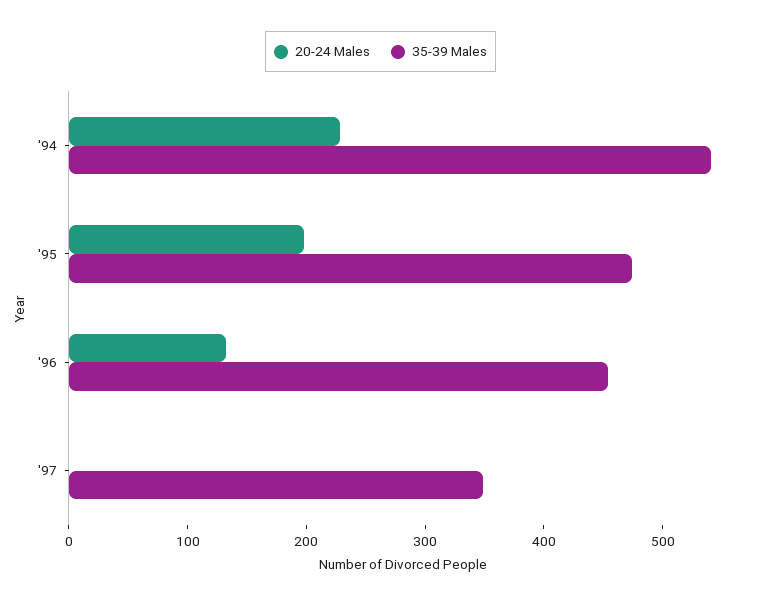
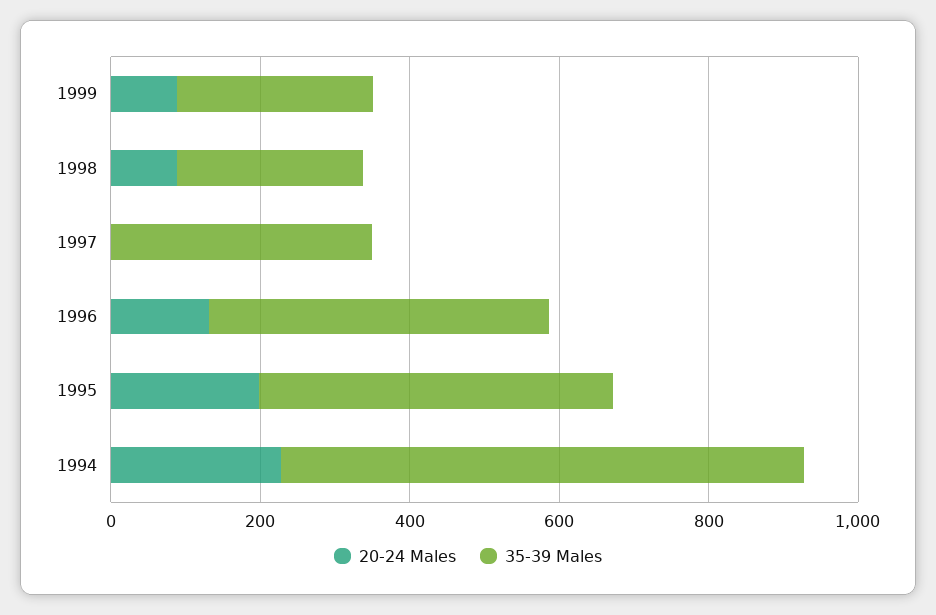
35-39 Males, '94: 540 -> 700
20-24 Males, 1999: none -> 100
35-39 Males, 1999: none -> 250
20-24 Males, 1998: none -> 100
35-39 Males, 1998: none -> 250

